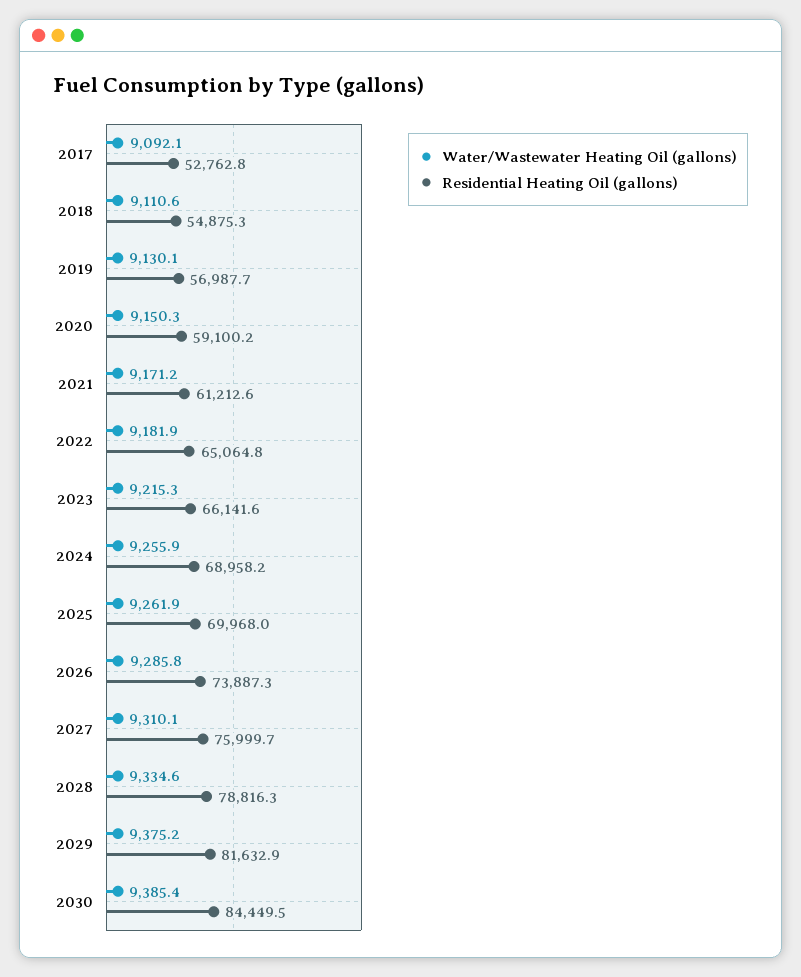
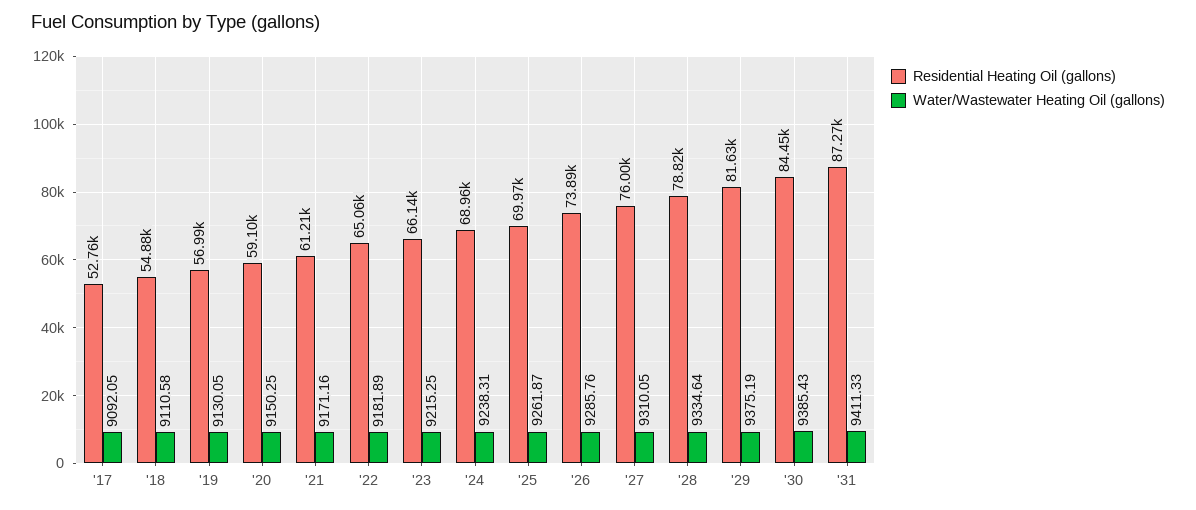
Water/Wastewater Heating Oil (gallons), 2024: 9255.9 -> 9238.31
Residential Heating Oil (gallons), '31: none -> 87270
Water/Wastewater Heating Oil (gallons), '31: none -> 9411.33

